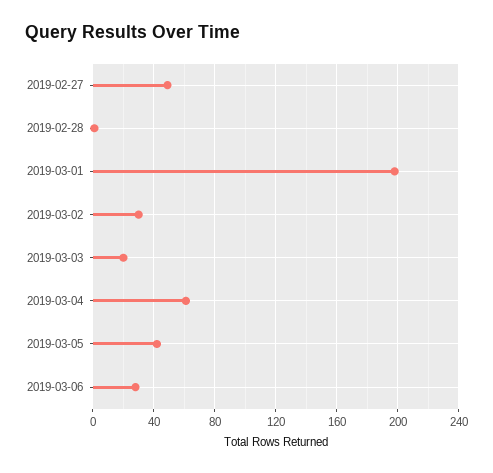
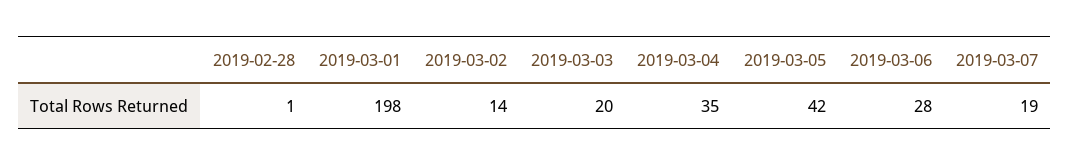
2019-02-27: 50 -> none
2019-03-02: 30 -> 14
2019-03-04: 60 -> 35
2019-03-07: none -> 19

